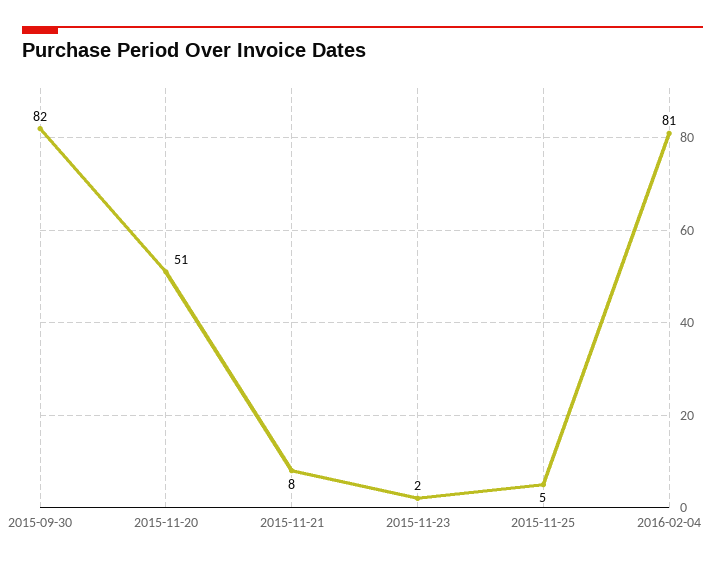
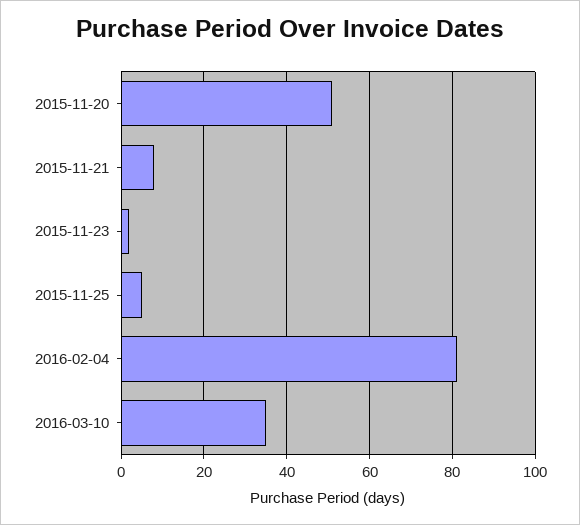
2015-09-30: 82 -> none
2016-03-10: none -> 35

